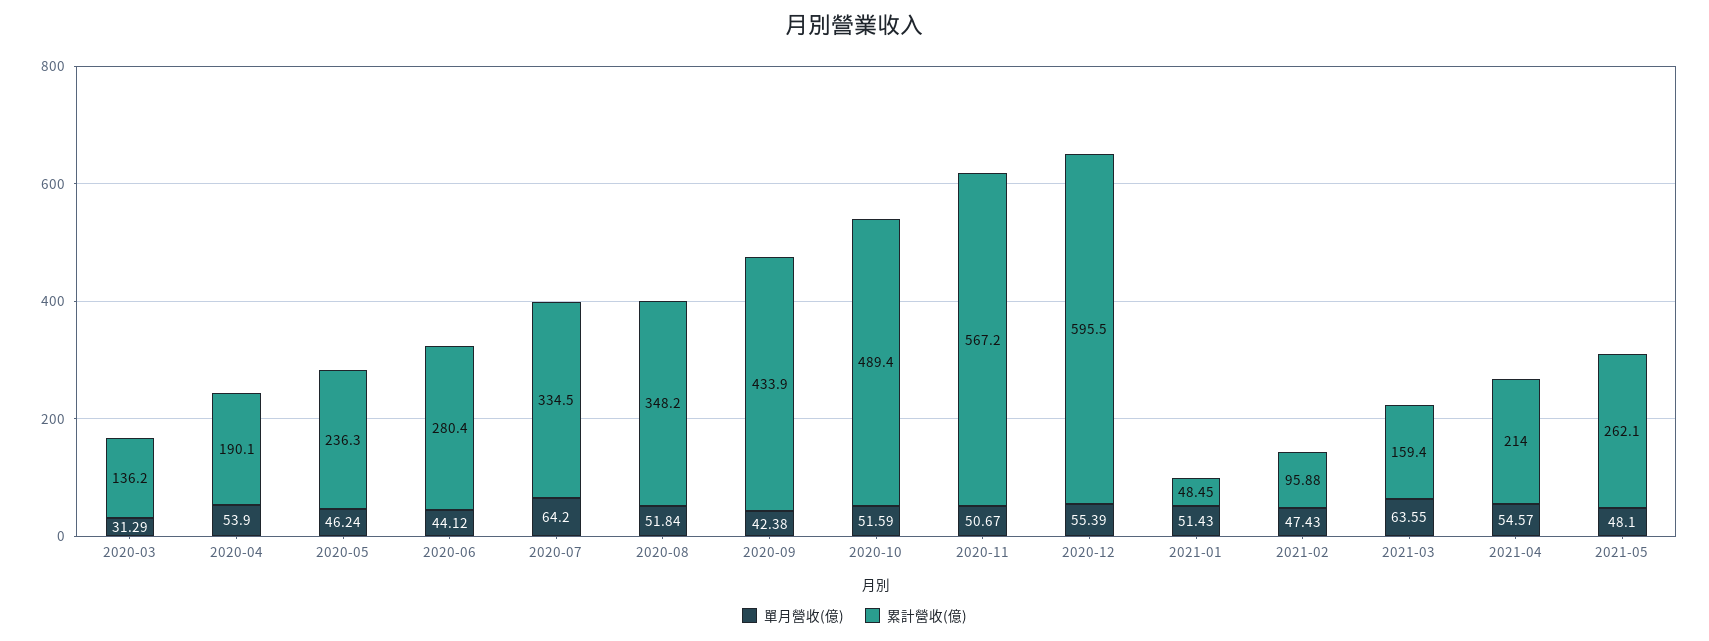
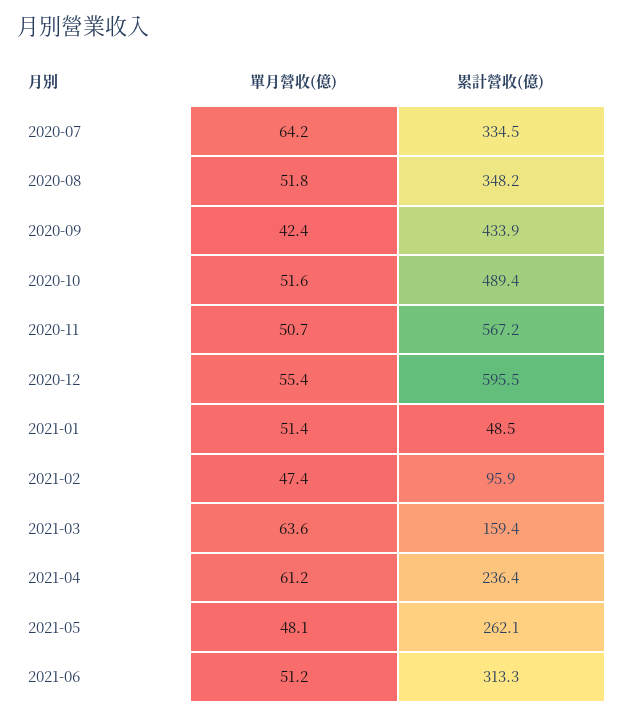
單月營收(億), 2020-03: 31.29 -> none
累計營收(億), 2020-03: 136.2 -> none
單月營收(億), 2020-04: 53.9 -> none
累計營收(億), 2020-04: 190.1 -> none
單月營收(億), 2020-05: 46.24 -> none
累計營收(億), 2020-05: 236.3 -> none
單月營收(億), 2020-06: 44.12 -> none
累計營收(億), 2020-06: 280.4 -> none
單月營收(億), 2021-04: 54.57 -> 61.2
累計營收(億), 2021-04: 214 -> 236.4
單月營收(億), 2021-06: none -> 51.2
累計營收(億), 2021-06: none -> 313.3

